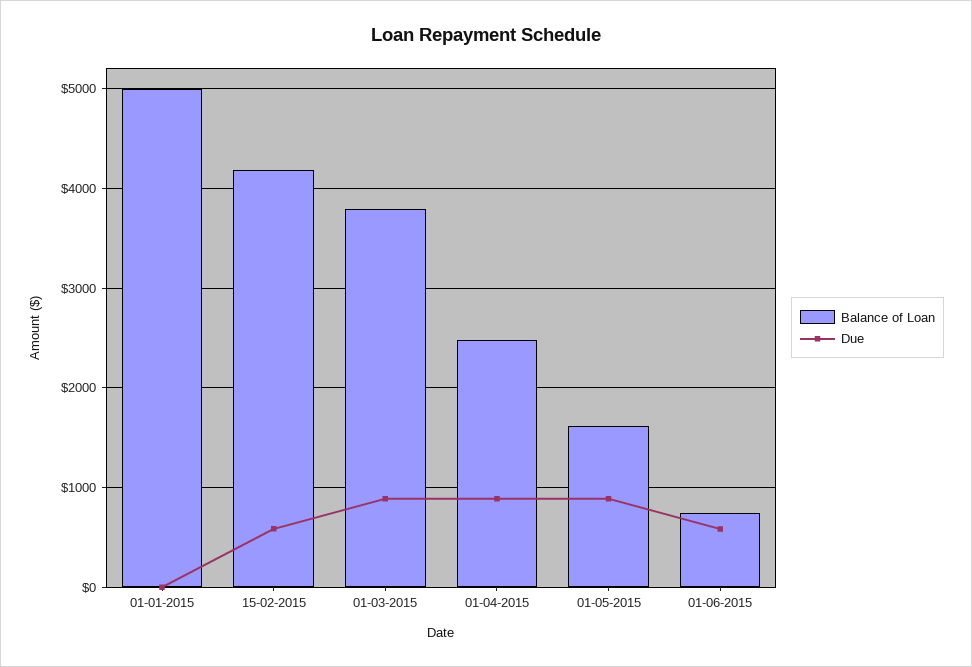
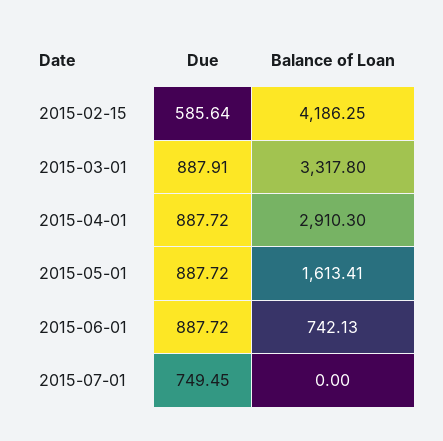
Balance of Loan, 01-01-2015: 5000 -> none
Due, 01-01-2015: 0 -> none
Balance of Loan, 01-03-2015: 3800 -> 3317.8
Balance of Loan, 01-04-2015: 2500 -> 2910.3
Due, 01-06-2015: 600 -> 887.72
Due, 2015-07-01: none -> 749.45
Balance of Loan, 2015-07-01: none -> 0

